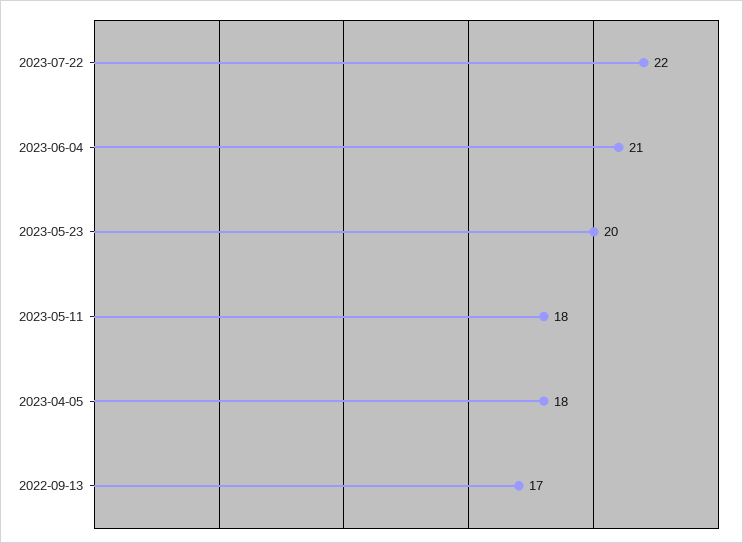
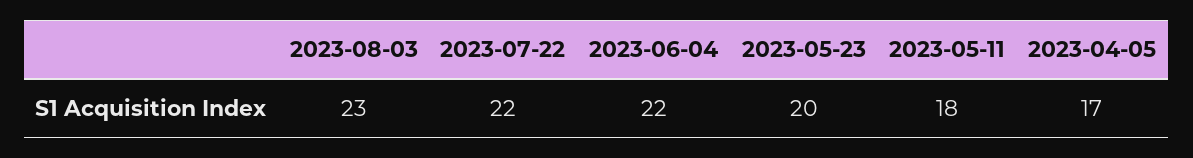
2023-06-04: 21 -> 22
2023-04-05: 18 -> 17
2022-09-13: 17 -> none
2023-08-03: none -> 23

